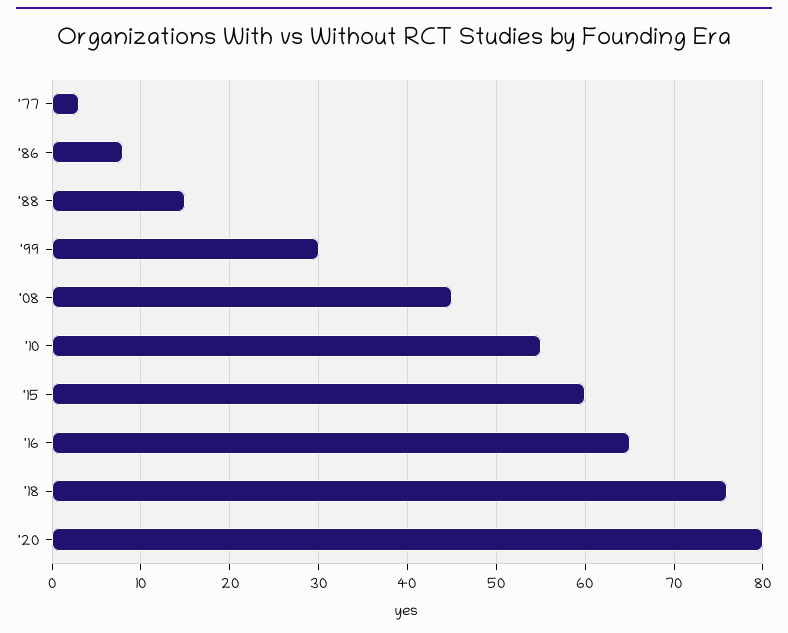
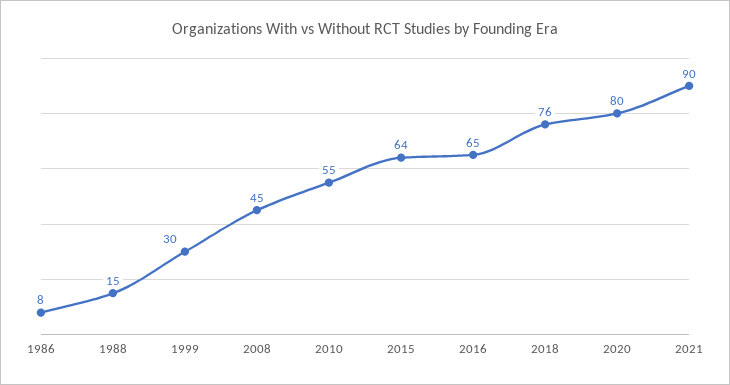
'77: 3 -> none
'15: 60 -> 64
2021: none -> 90

